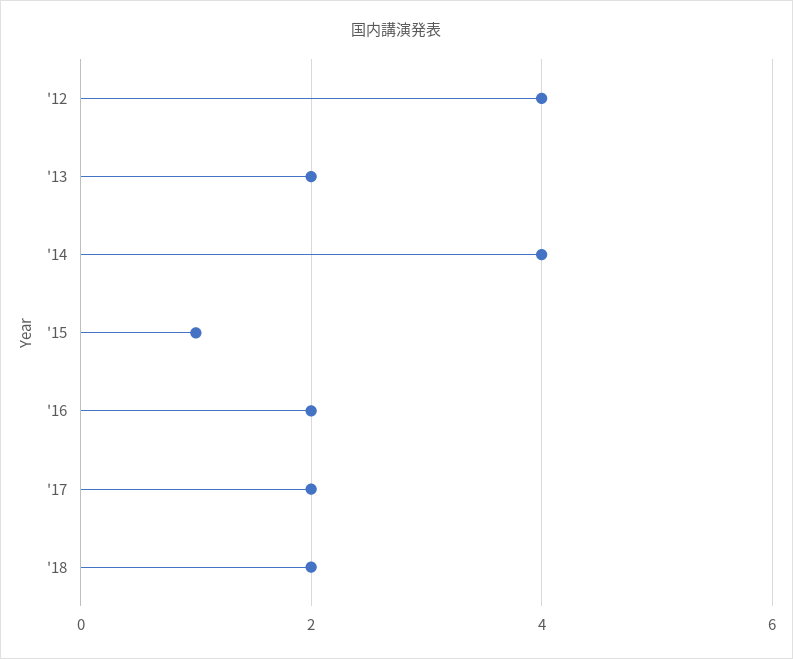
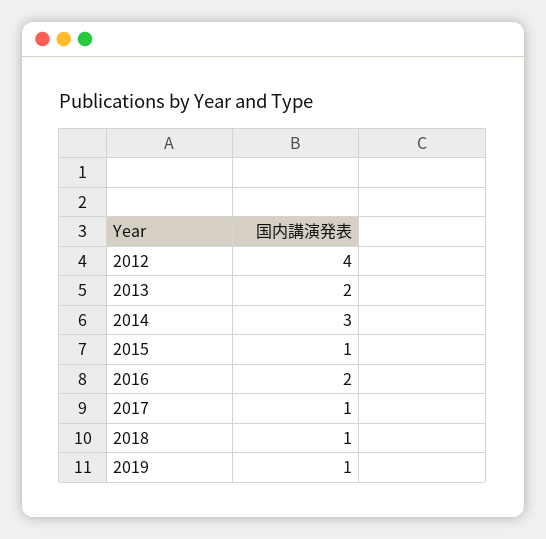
'14: 4 -> 3
'17: 2 -> 1
'18: 2 -> 1
2019: none -> 1

